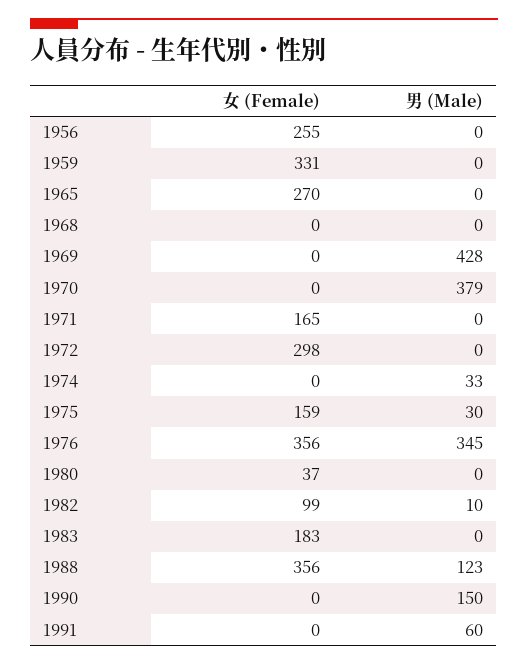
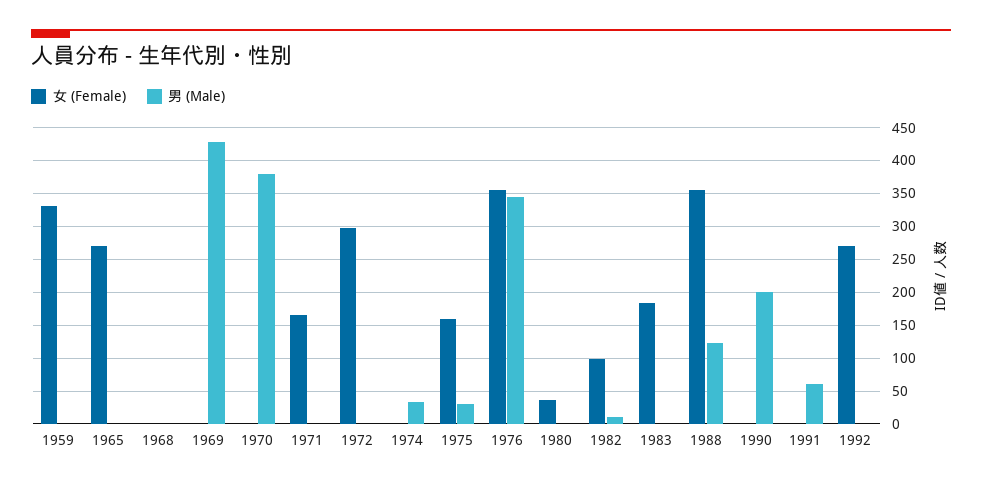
女 (Female), 1956: 255 -> none
男 (Male), 1956: 0 -> none
男 (Male), 1990: 150 -> 200
女 (Female), 1992: none -> 270
男 (Male), 1992: none -> 0

